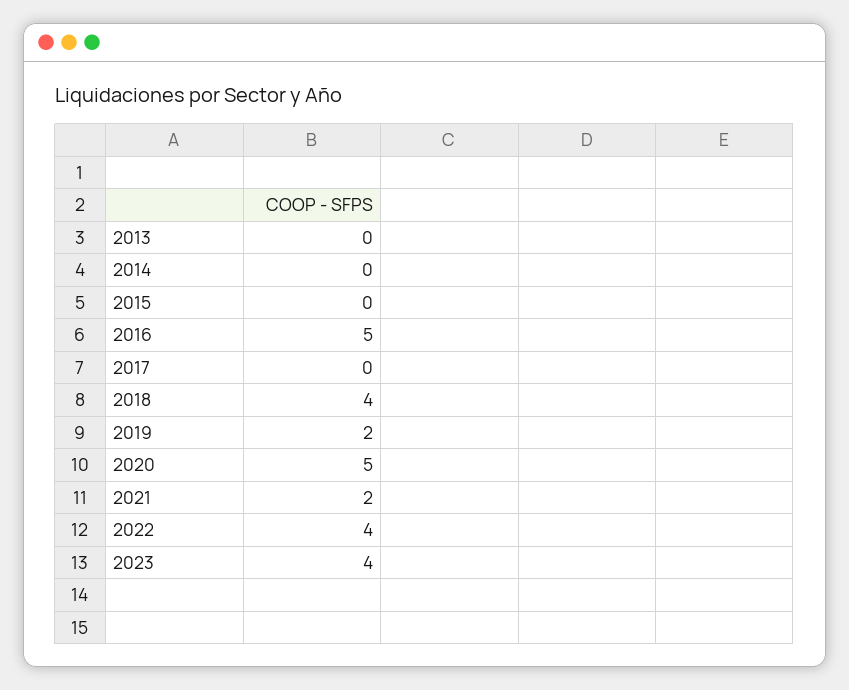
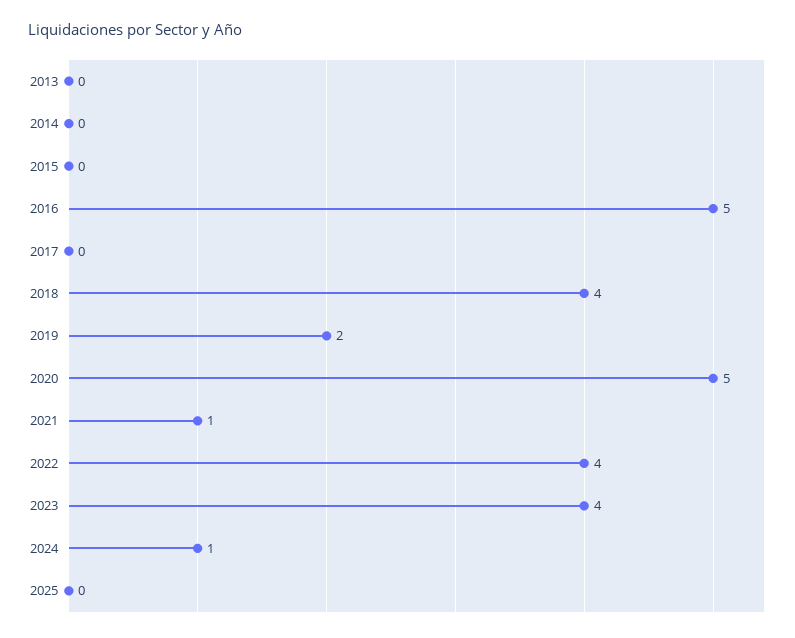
2021: 2 -> 1
2024: none -> 1
2025: none -> 0

